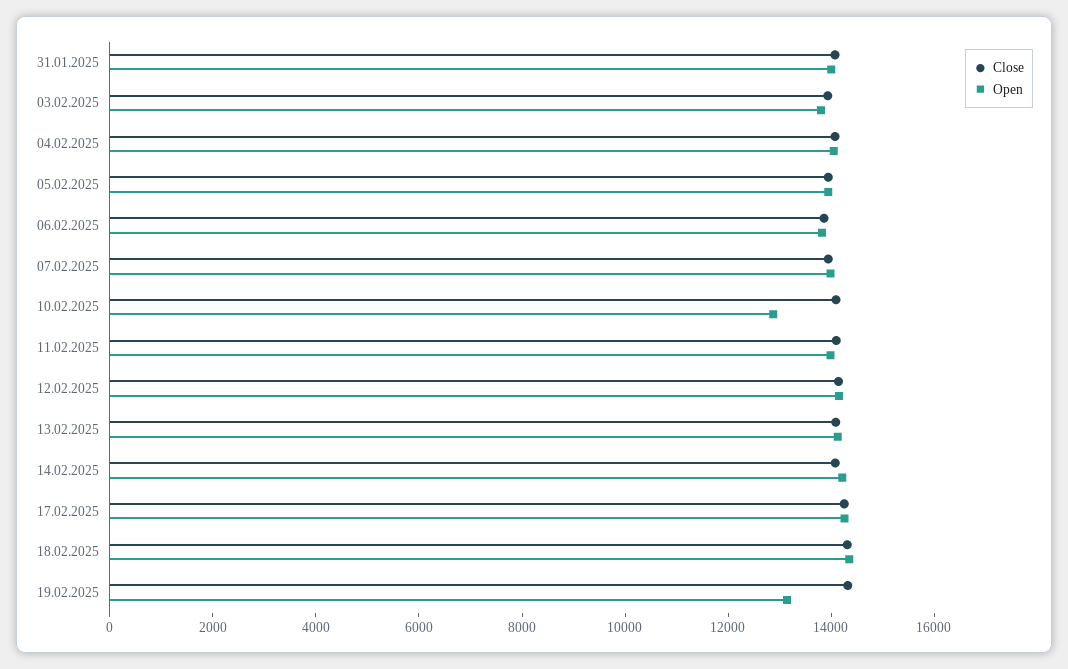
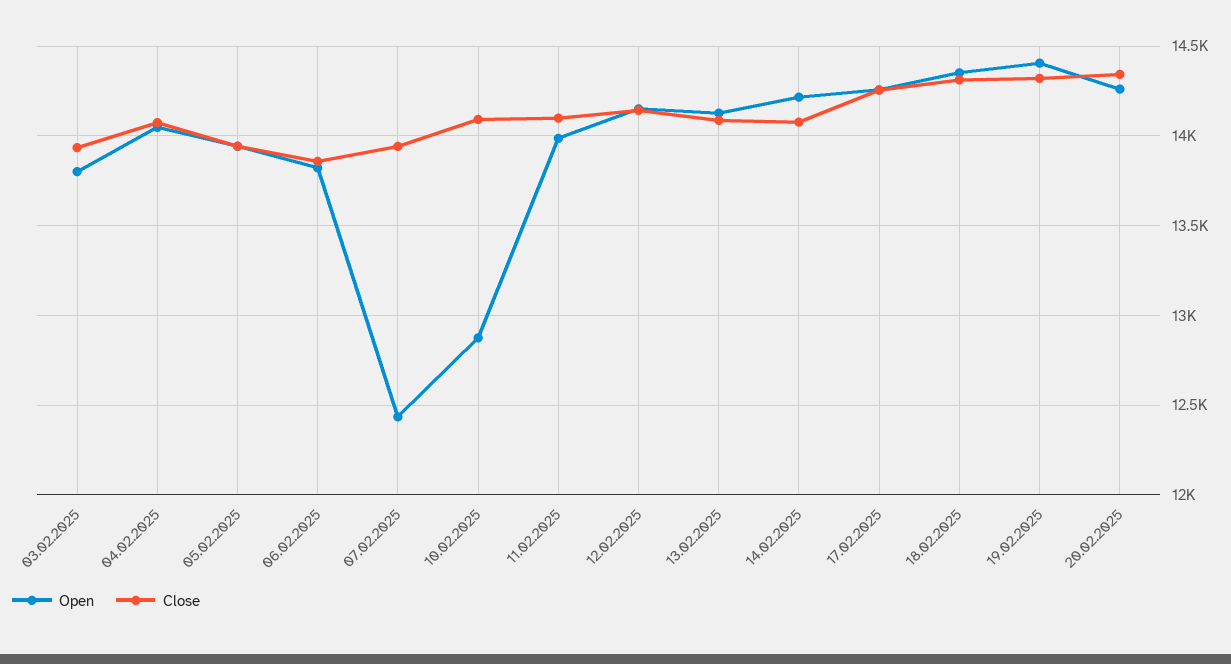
Close, 31.01.2025: 14000 -> none
Open, 31.01.2025: 14000 -> none
Open, 07.02.2025: 14000 -> 12450
Open, 19.02.2025: 13000 -> 14400
Open, 20.02.2025: none -> 14250
Close, 20.02.2025: none -> 14350

